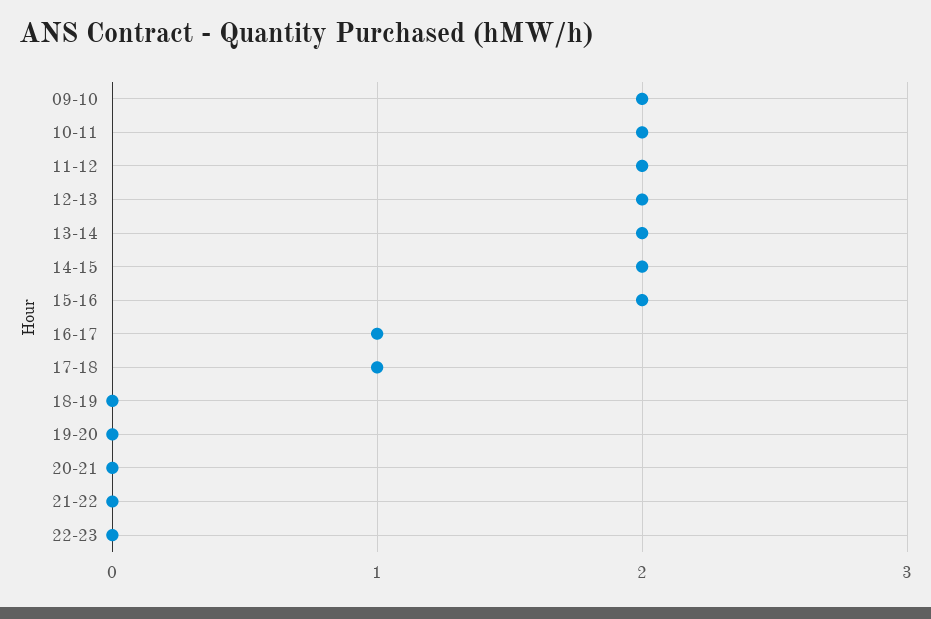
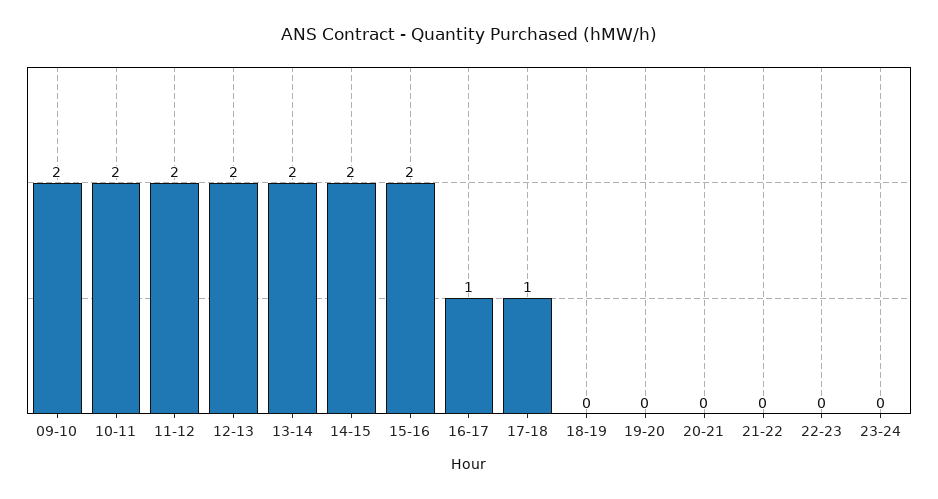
23-24: none -> 0

